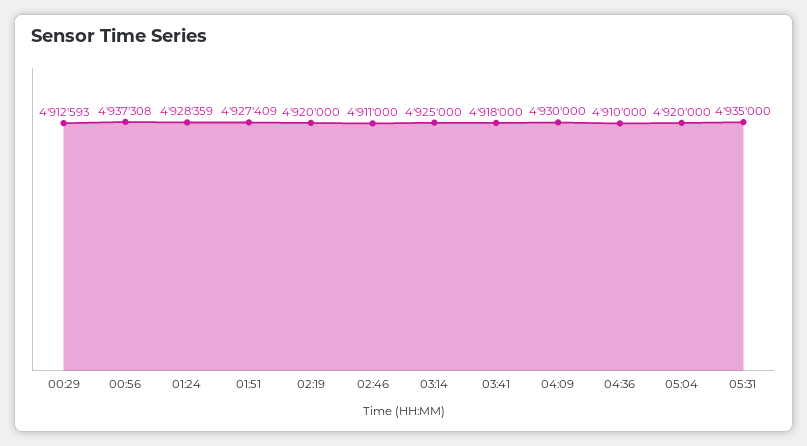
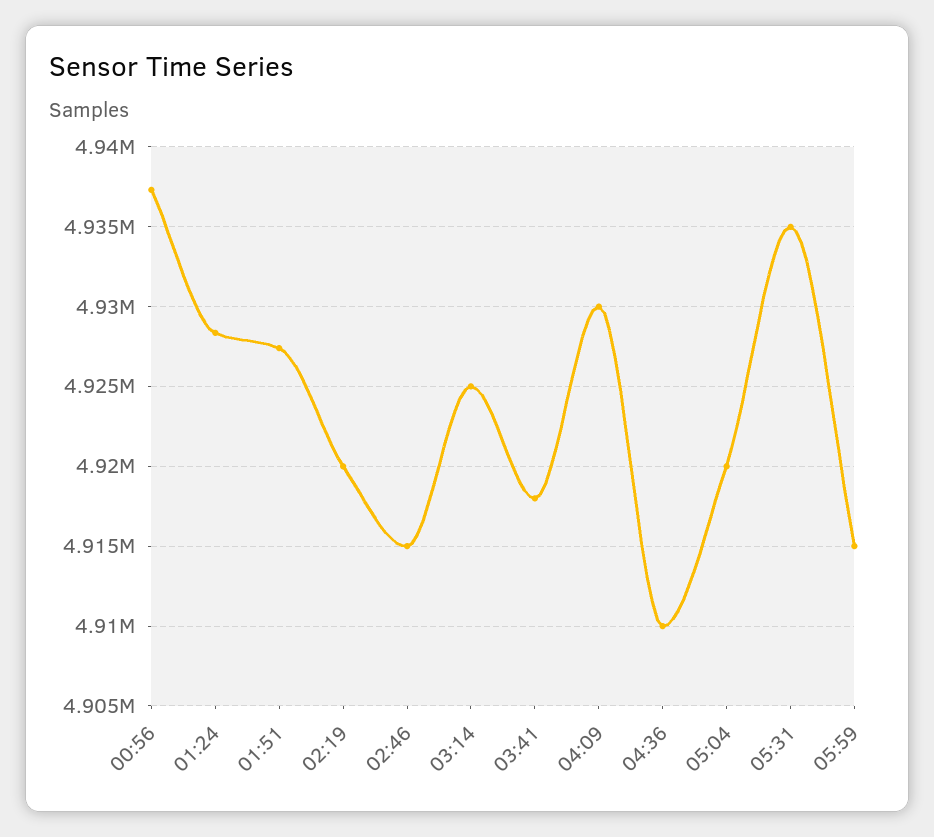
00:29: 4912593 -> none
02:46: 4911000 -> 4915000
05:59: none -> 4915000

